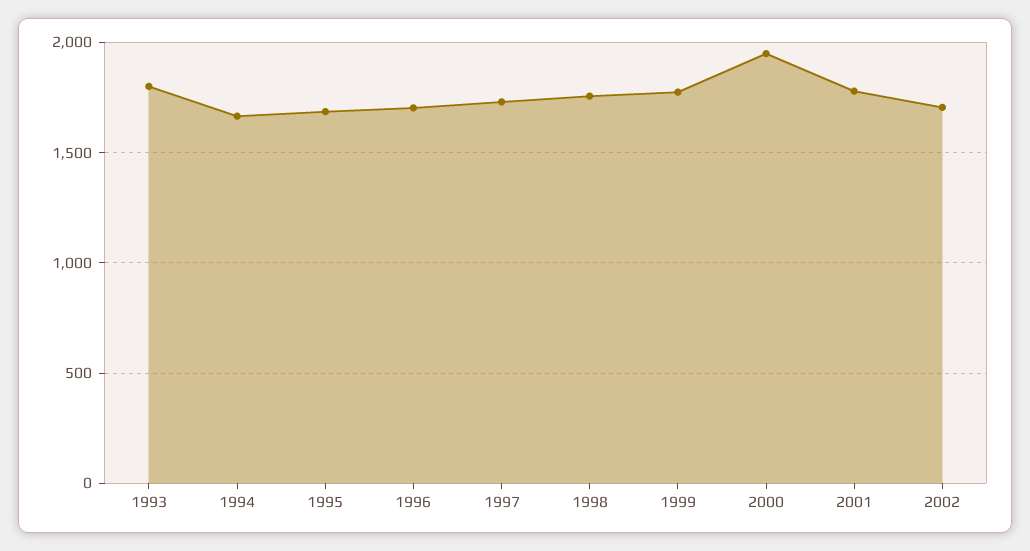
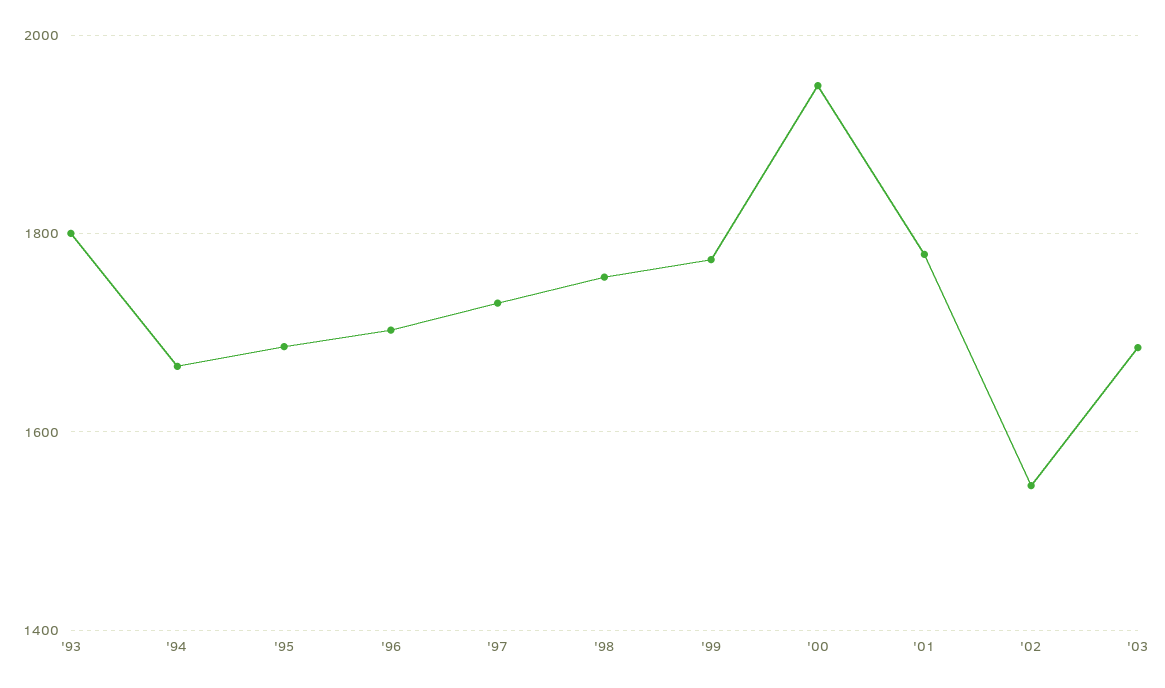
2002: 1700 -> 1540
'03: none -> 1680

